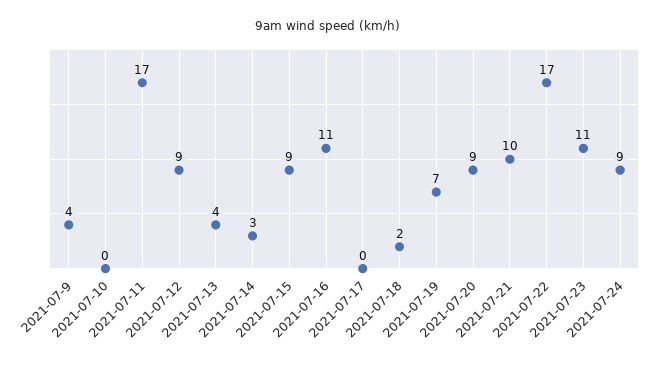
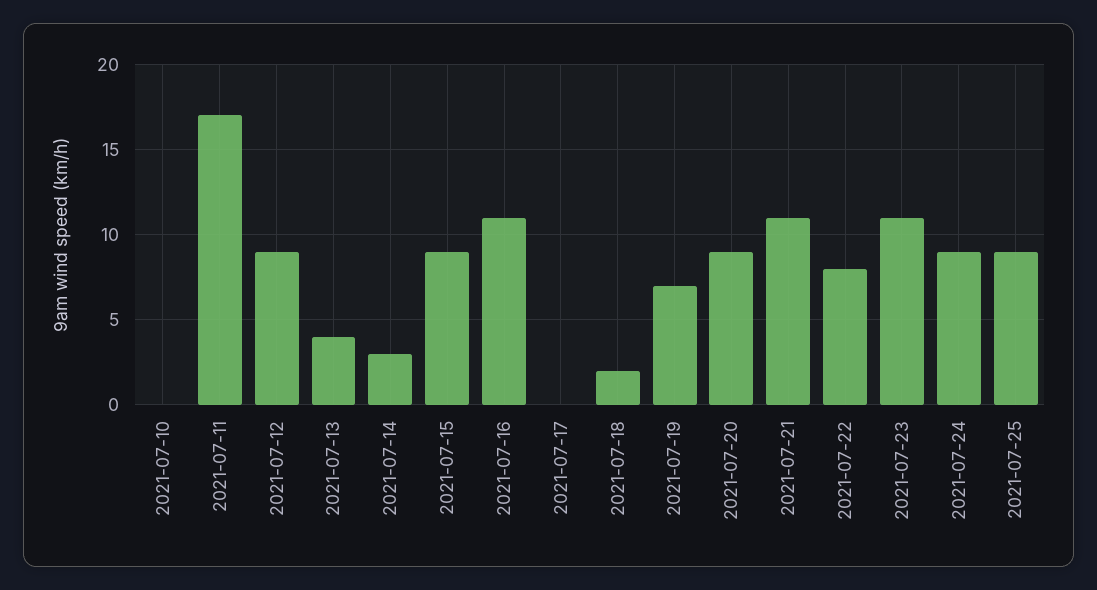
2021-07-9: 4 -> none
2021-07-21: 10 -> 11
2021-07-22: 17 -> 8
2021-07-25: none -> 9

